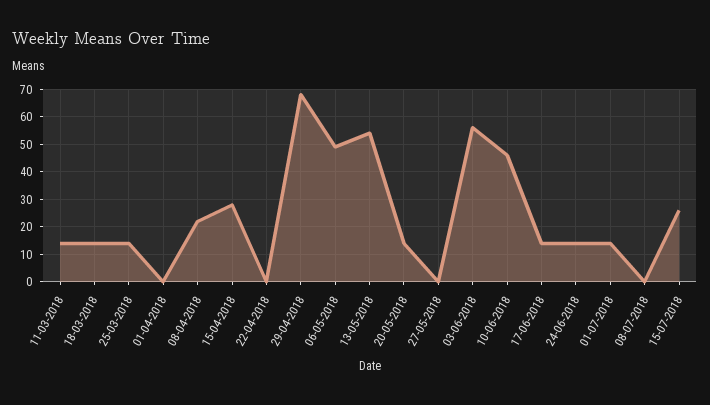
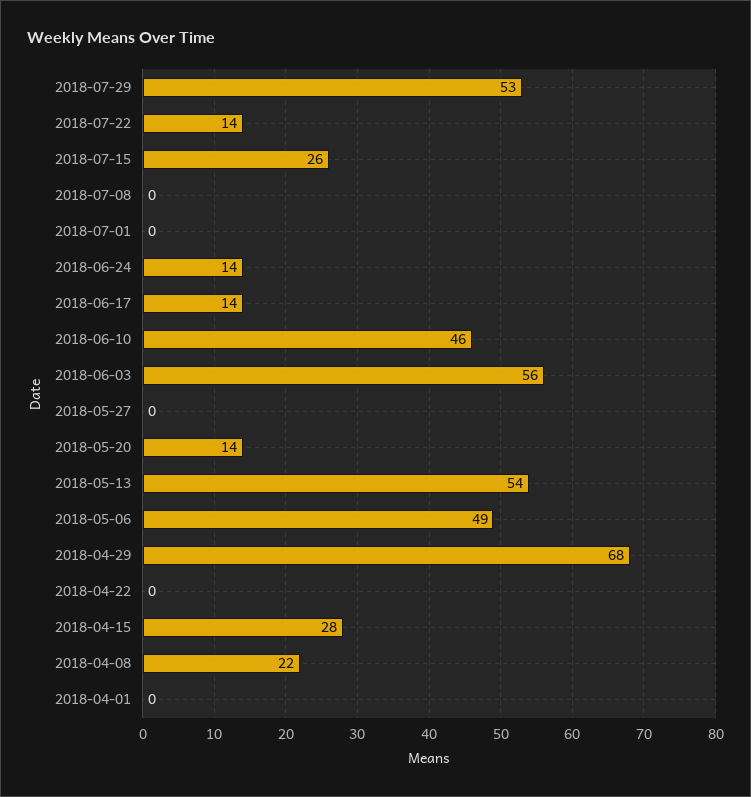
11-03-2018: 15 -> none
18-03-2018: 15 -> none
25-03-2018: 15 -> none
01-07-2018: 15 -> 0
2018-07-29: none -> 53
2018-07-22: none -> 14

